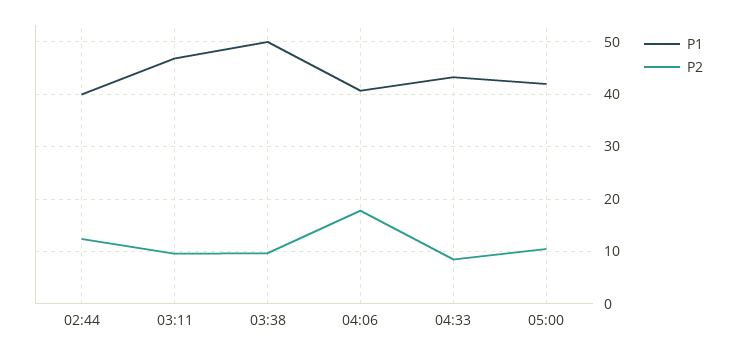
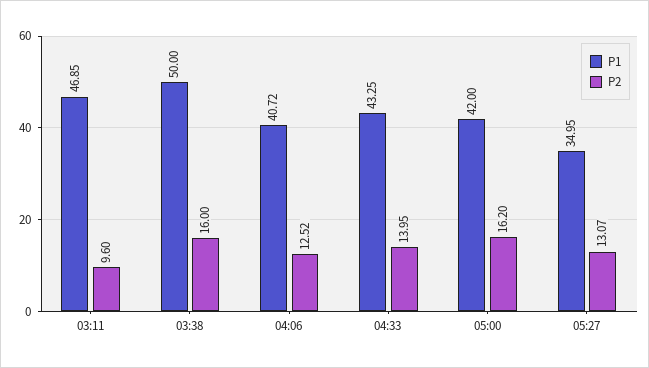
P1, 02:44: 40 -> none
P2, 02:44: 12 -> none
P2, 03:38: 10 -> 16
P2, 04:06: 18 -> 12.52
P2, 04:33: 8 -> 13.95
P2, 05:00: 10 -> 16.2
P1, 05:27: none -> 34.95
P2, 05:27: none -> 13.07

